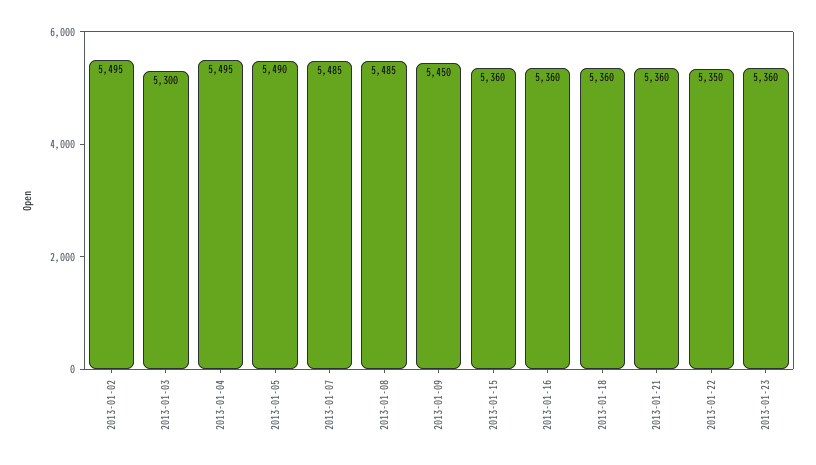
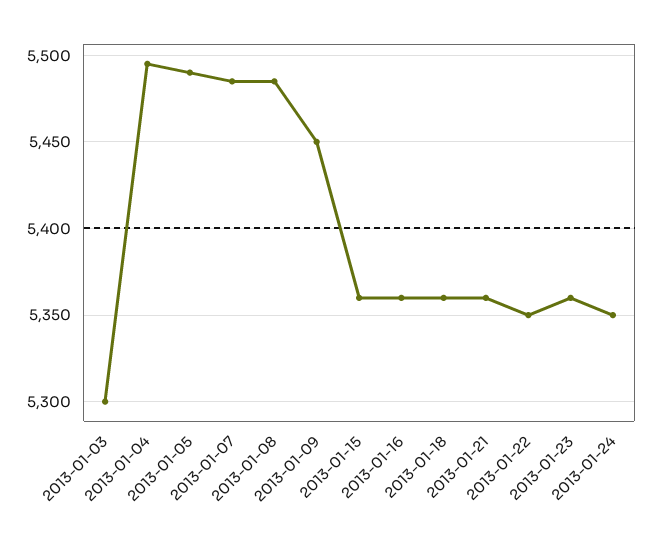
2013-01-02: 5495 -> none
2013-01-24: none -> 5350

